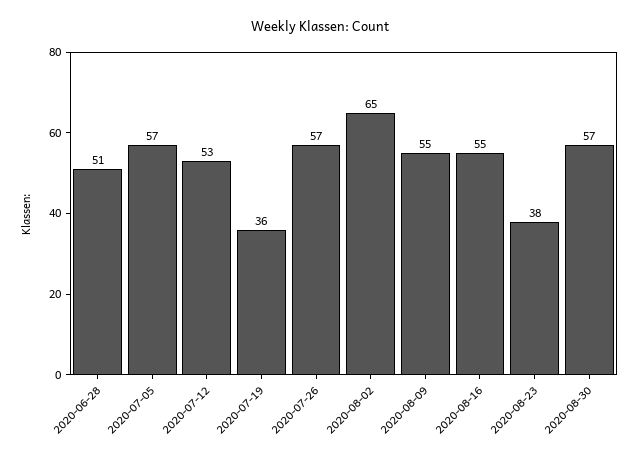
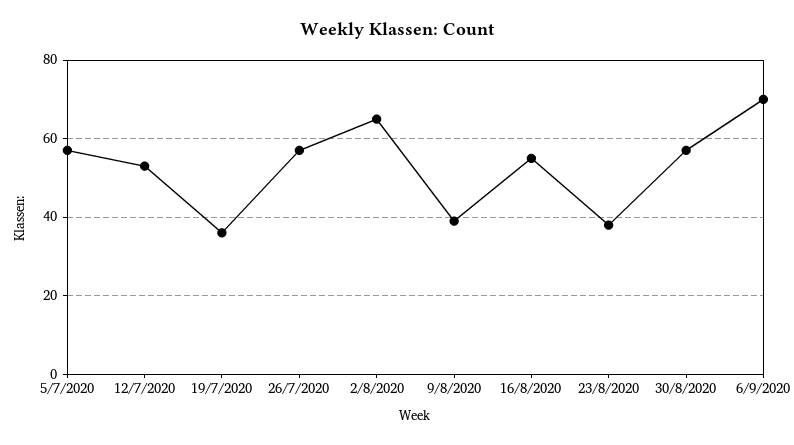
2020-06-28: 51 -> none
2020-08-09: 55 -> 40
6/9/2020: none -> 70

